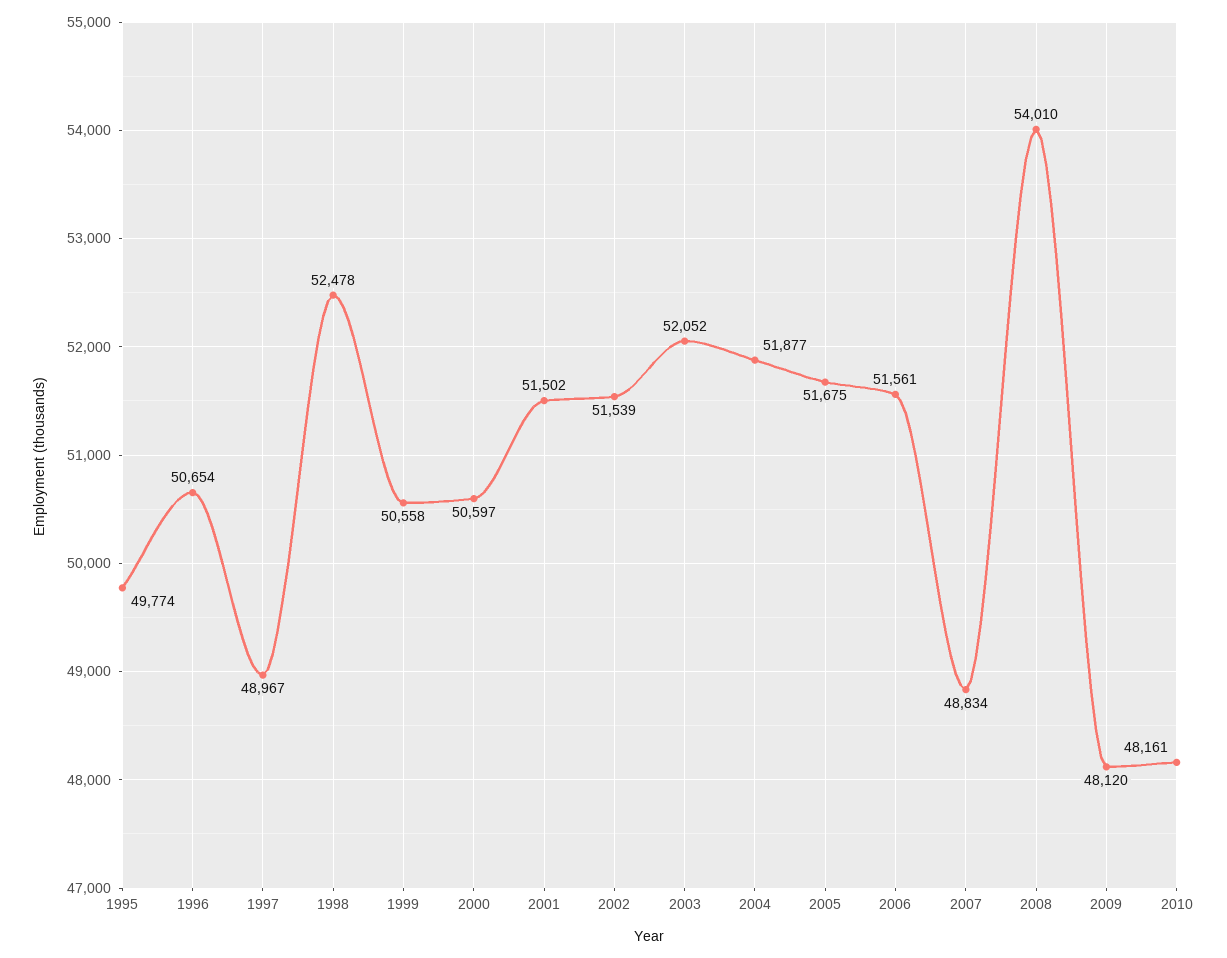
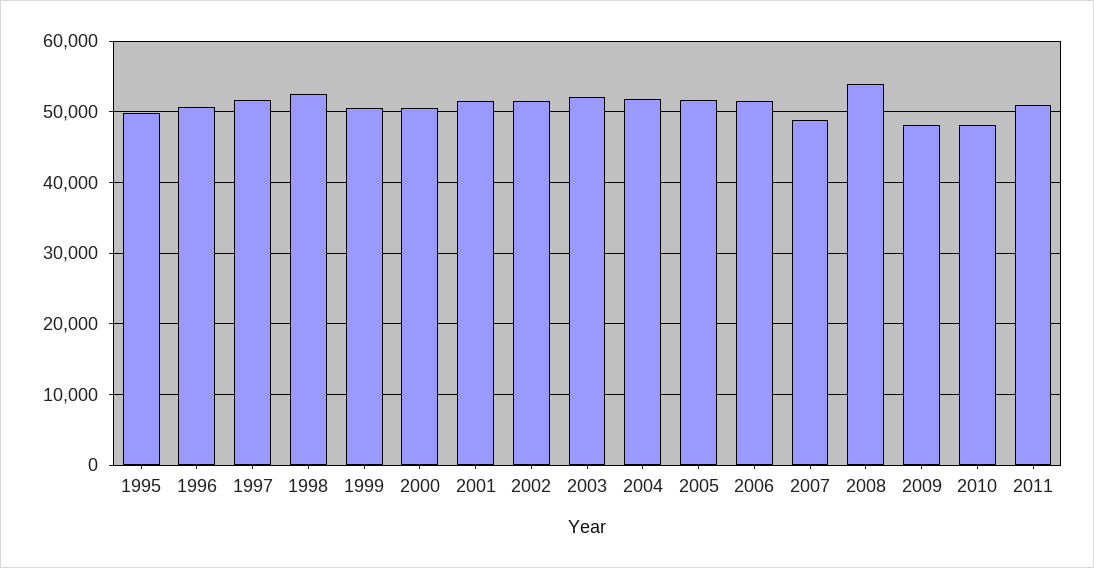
1997: 48967 -> 52000
2011: none -> 51000

